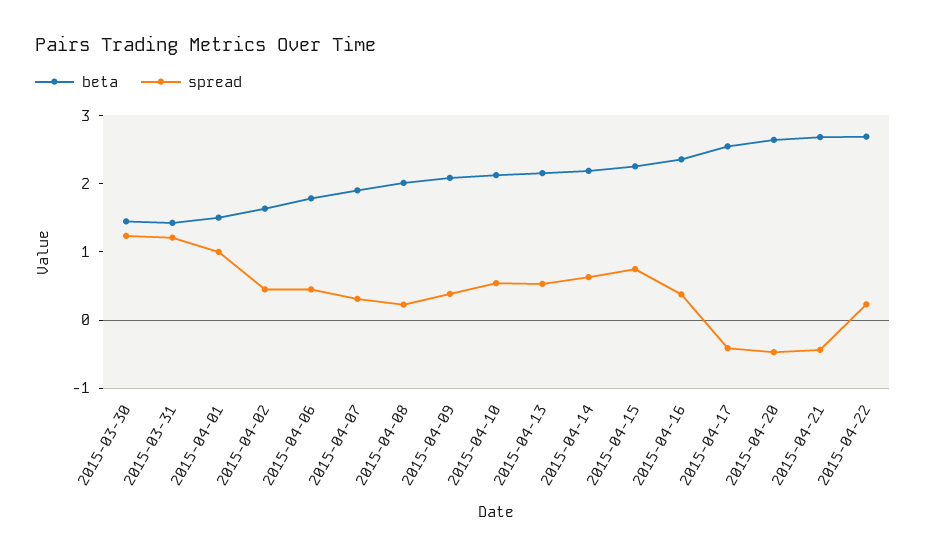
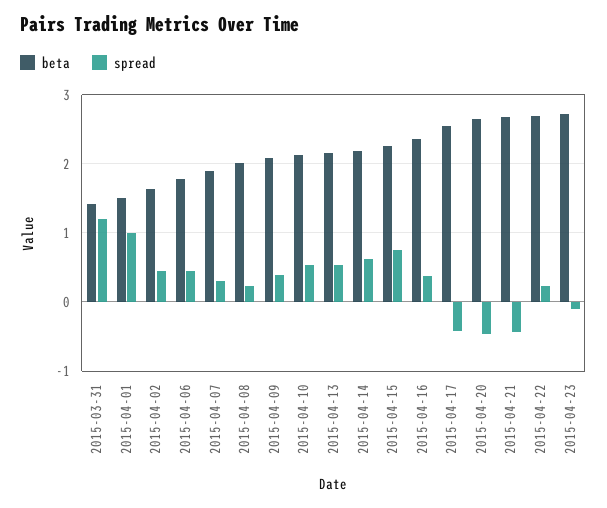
beta, 2015-03-30: 1.4 -> none
spread, 2015-03-30: 1.2 -> none
beta, 2015-04-23: none -> 2.7
spread, 2015-04-23: none -> -0.1

